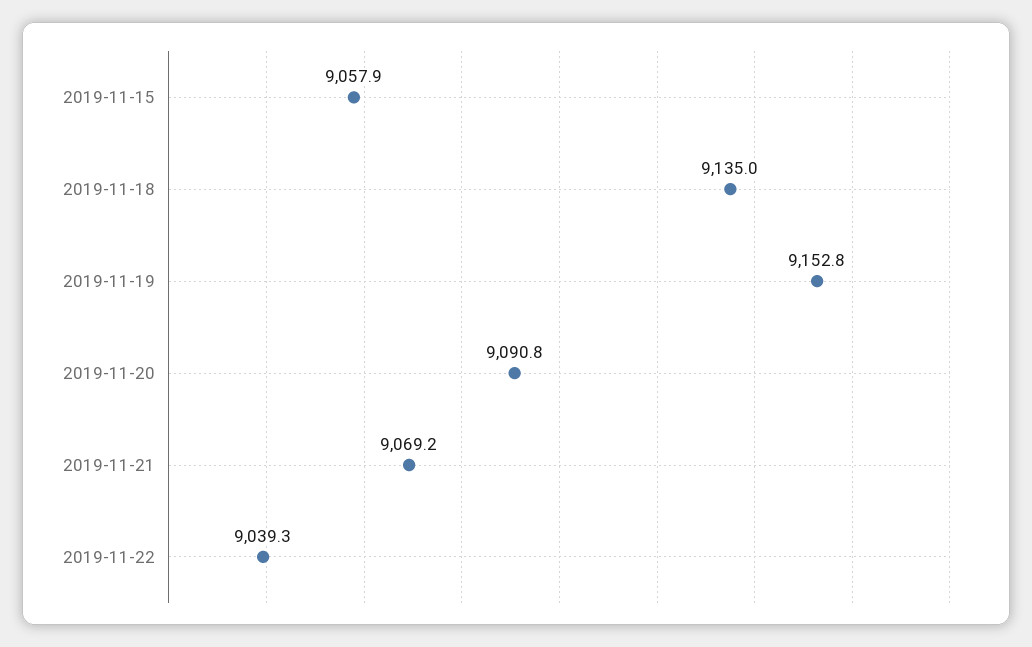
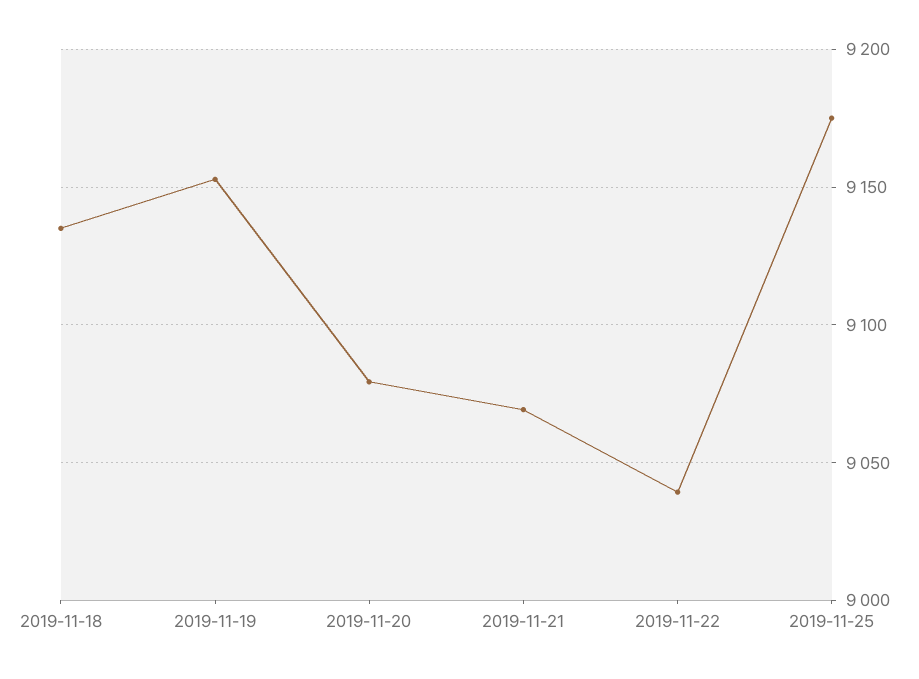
2019-11-15: 9057.9 -> none
2019-11-20: 9090.8 -> 9080
2019-11-25: none -> 9175

